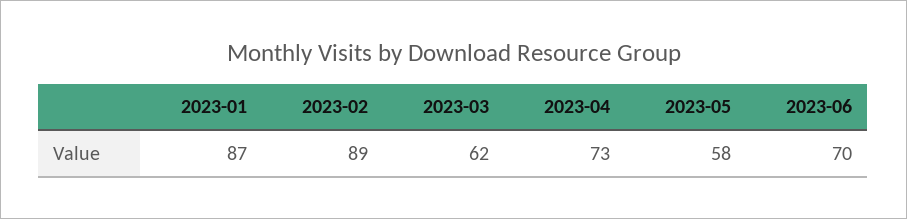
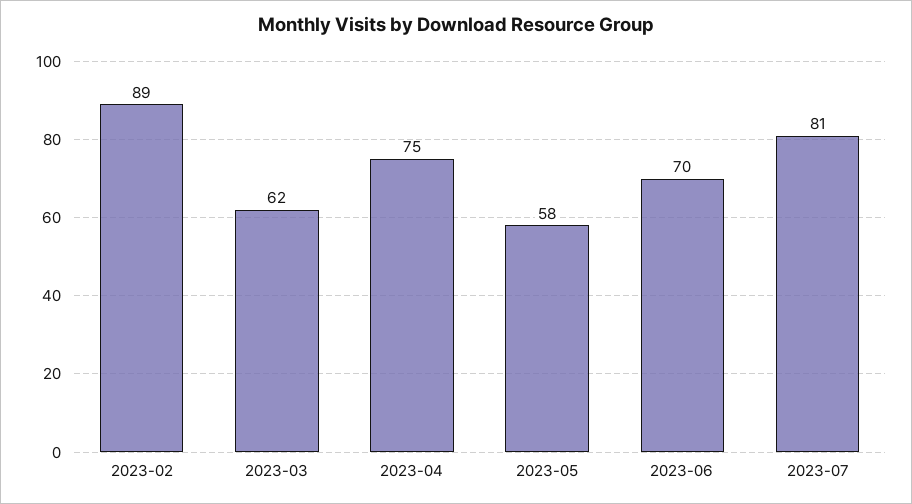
2023-01: 87 -> none
2023-04: 73 -> 75
2023-07: none -> 81

